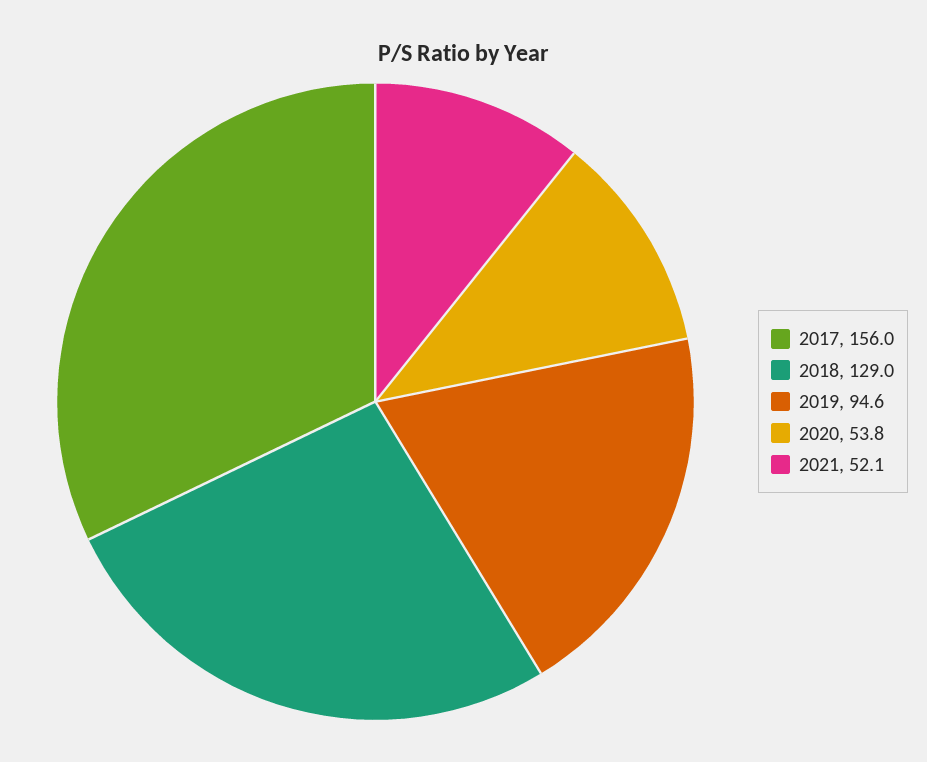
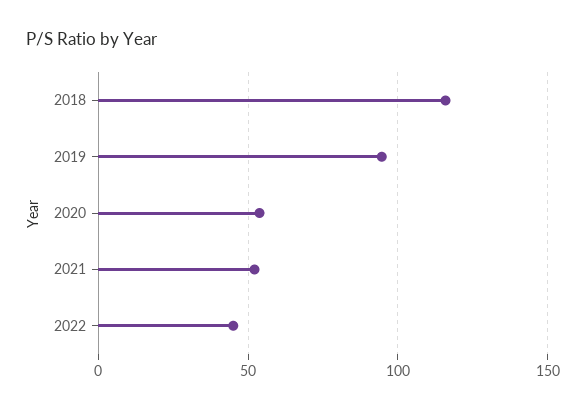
2017: 156 -> none
2018: 129 -> 115
2022: none -> 45

